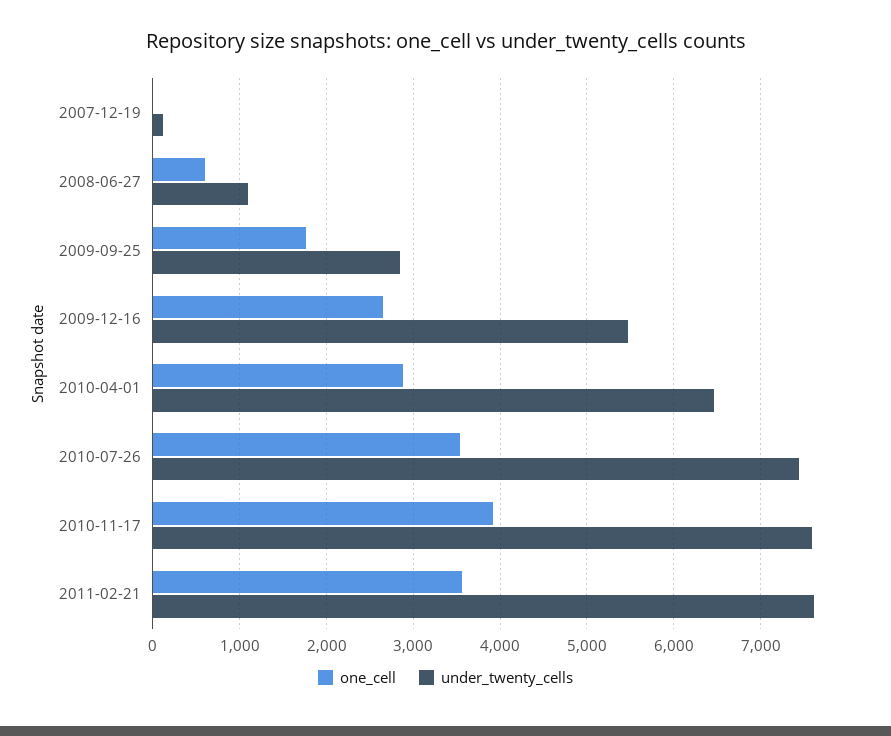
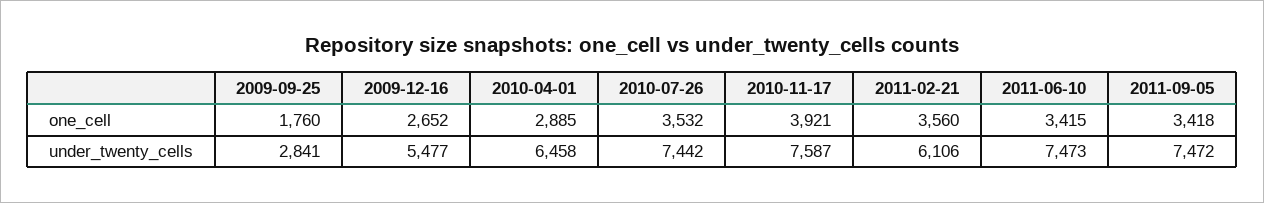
one_cell, 2007-12-19: 0 -> none
under_twenty_cells, 2007-12-19: 100 -> none
one_cell, 2008-06-27: 600 -> none
under_twenty_cells, 2008-06-27: 1100 -> none
under_twenty_cells, 2011-02-21: 7600 -> 6106
one_cell, 2011-06-10: none -> 3415
one_cell, 2011-09-05: none -> 3418
under_twenty_cells, 2011-06-10: none -> 7473
under_twenty_cells, 2011-09-05: none -> 7472

